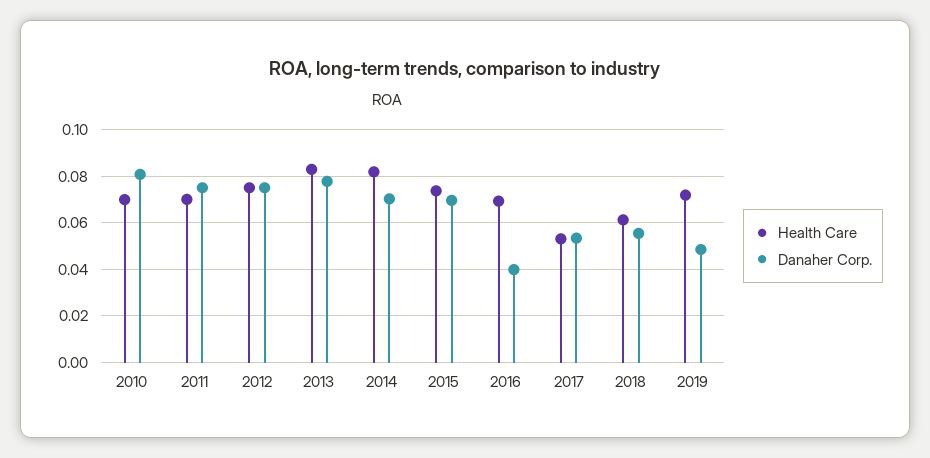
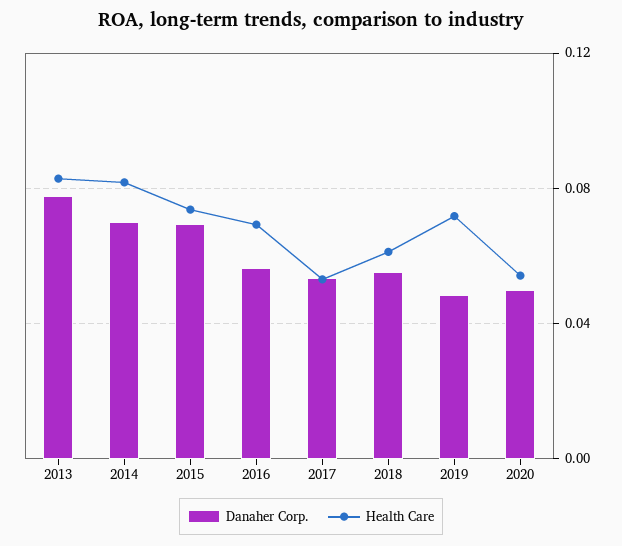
Health Care, 2010: 0.07 -> none
Danaher Corp., 2010: 0.08 -> none
Health Care, 2011: 0.07 -> none
Danaher Corp., 2011: 0.075 -> none
Health Care, 2012: 0.075 -> none
Danaher Corp., 2012: 0.075 -> none
Danaher Corp., 2016: 0.04 -> 0.055
Danaher Corp., 2020: none -> 0.05
Health Care, 2020: none -> 0.055

